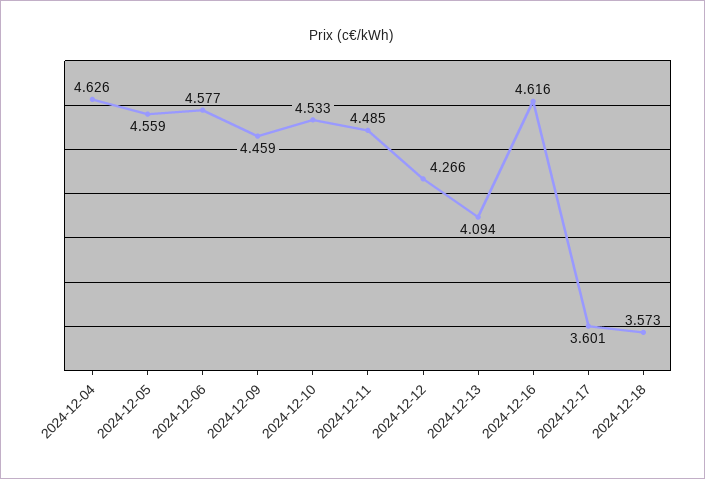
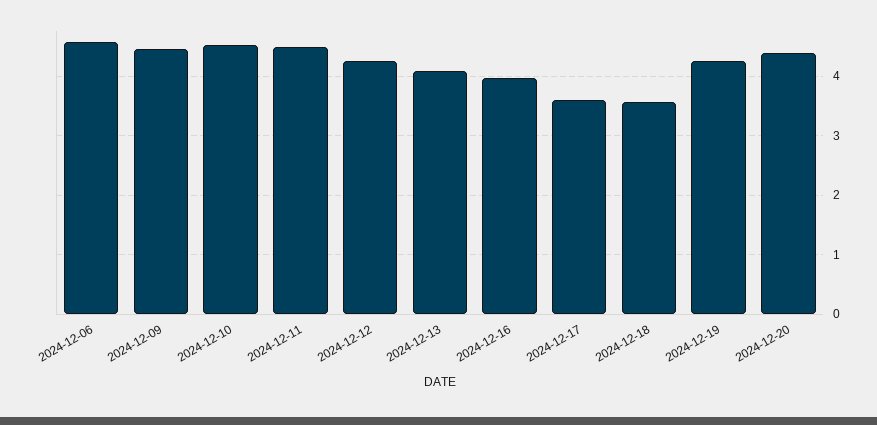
2024-12-04: 4.626 -> none
2024-12-05: 4.559 -> none
2024-12-16: 4.616 -> 4
2024-12-19: none -> 4.2
2024-12-20: none -> 4.4

